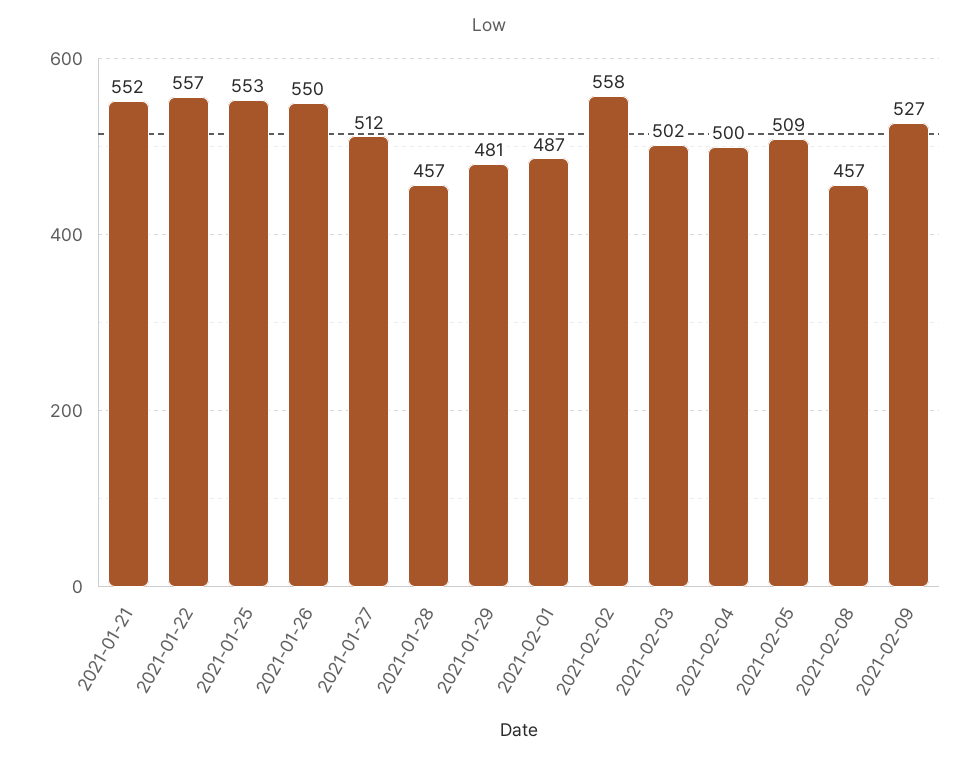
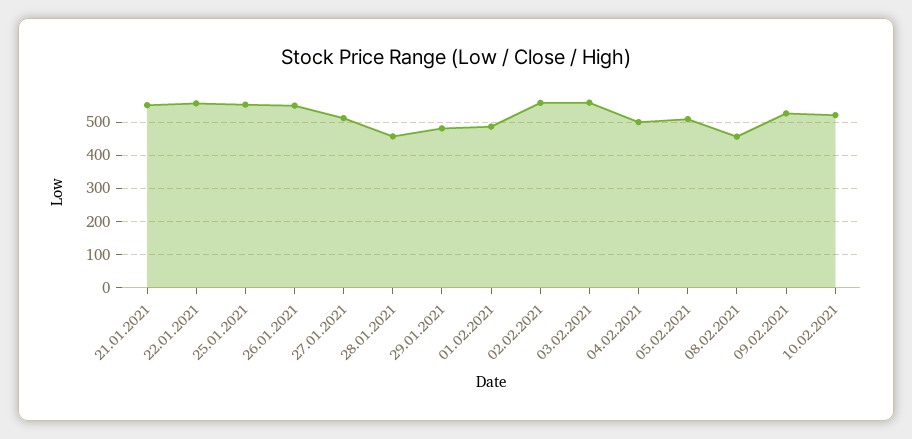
2021-02-03: 502 -> 560
10.02.2021: none -> 520

